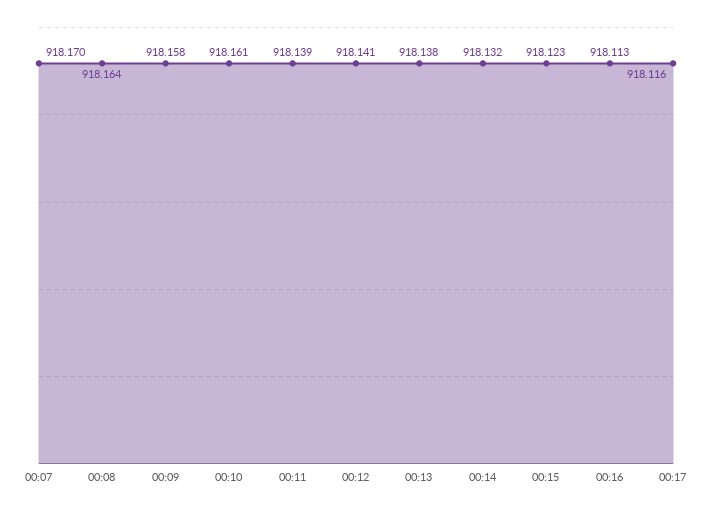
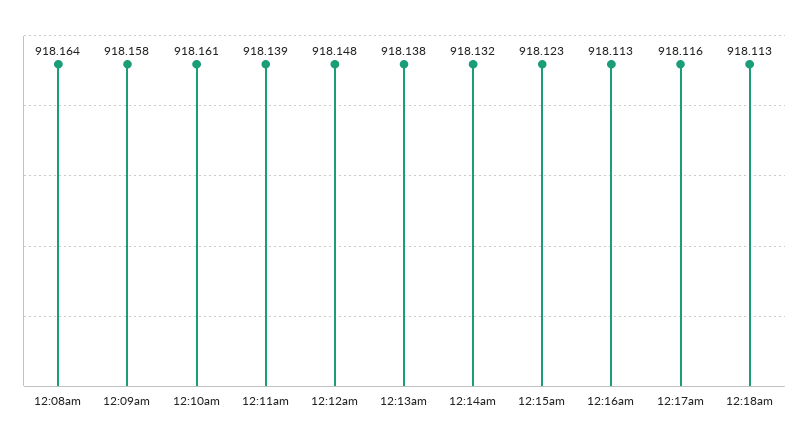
00:07: 918.17 -> none
00:12: 918.141 -> 918.148
12:18am: none -> 918.113

